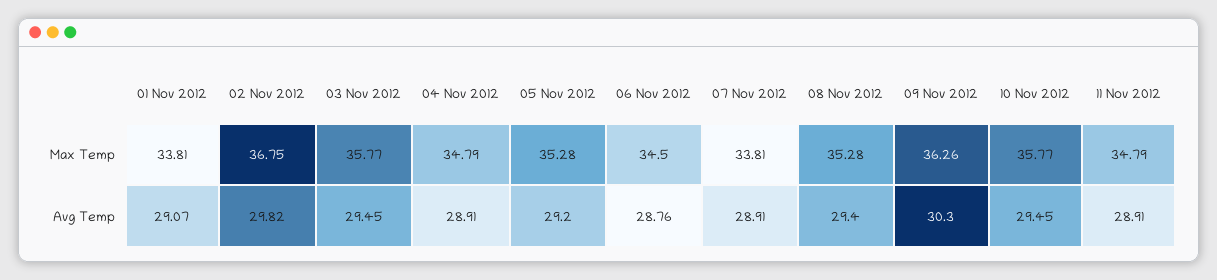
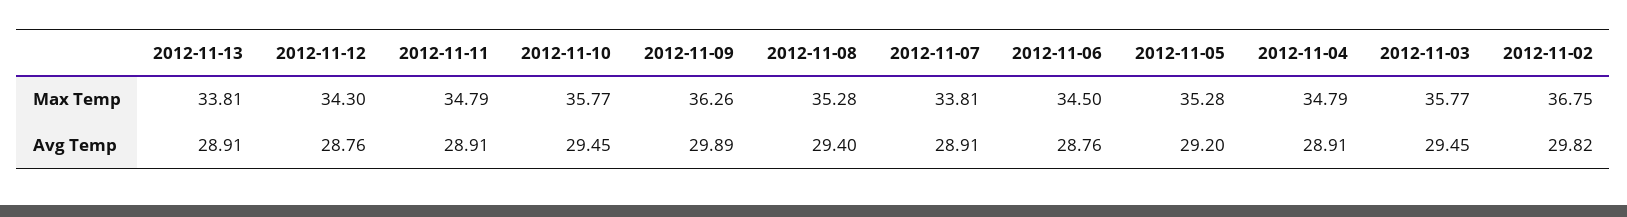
01 Nov 2012, Max Temp: 33.81 -> none
01 Nov 2012, Avg Temp: 29.07 -> none
09 Nov 2012, Avg Temp: 30.3 -> 29.89
2012-11-13, Max Temp: none -> 33.81
2012-11-12, Max Temp: none -> 34.3
2012-11-13, Avg Temp: none -> 28.91
2012-11-12, Avg Temp: none -> 28.76

